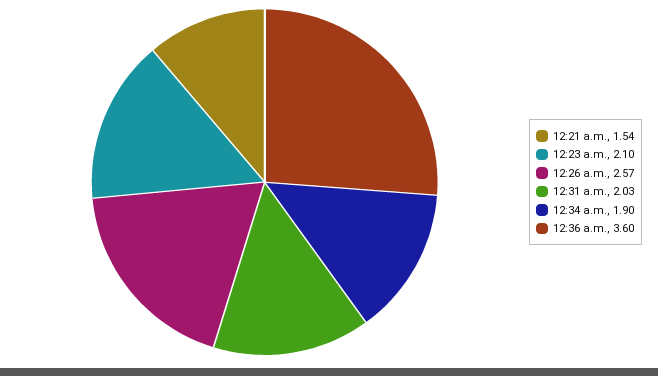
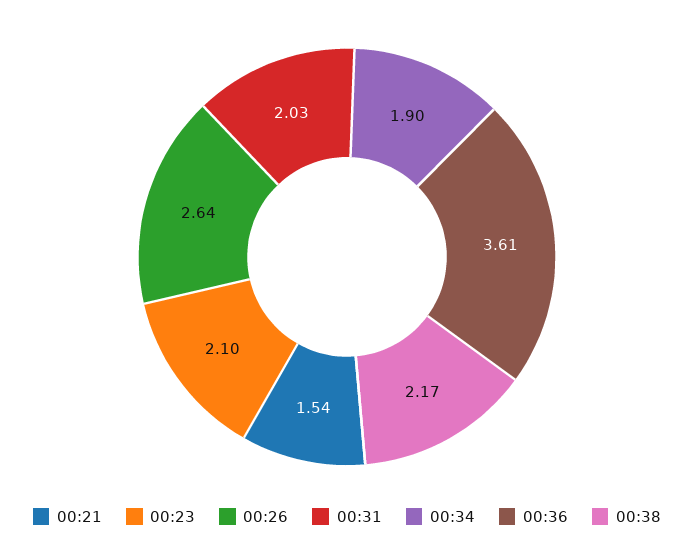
12:26 a.m.: 2.57 -> 2.64
12:36 a.m.: 3.6 -> 3.61
00:38: none -> 2.17

